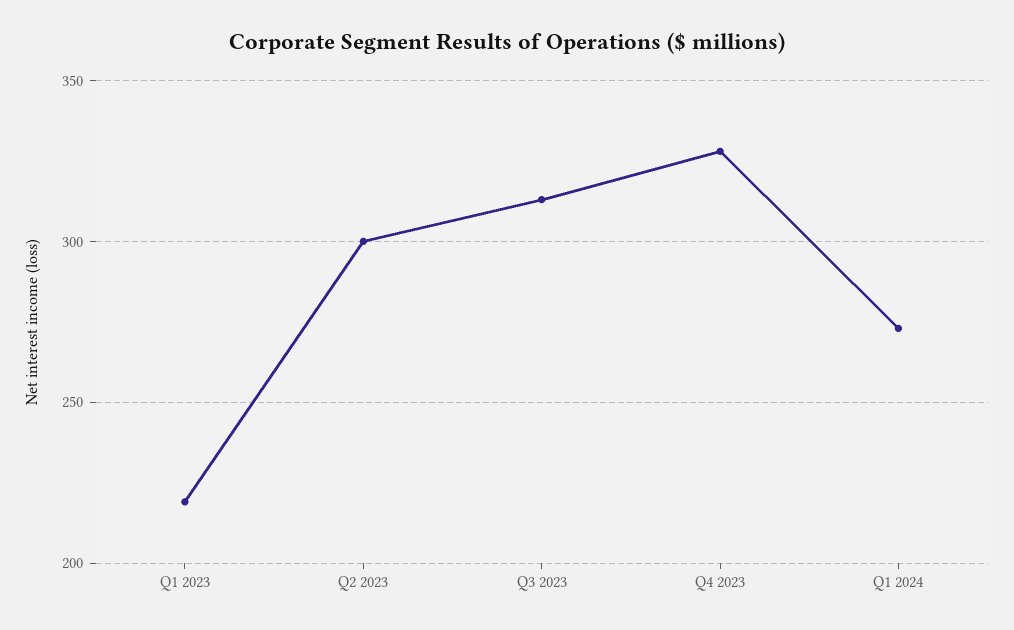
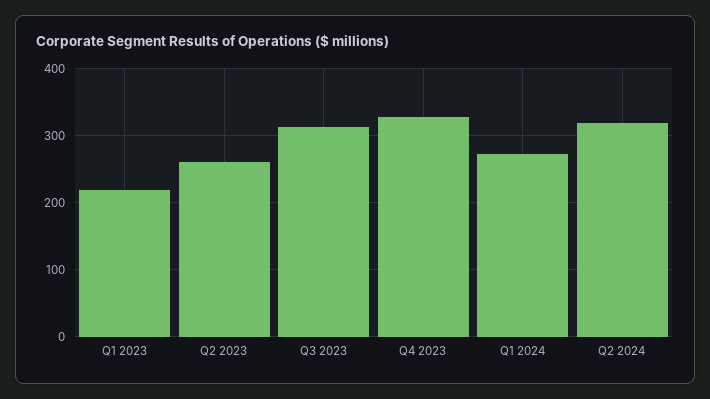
Q2 2023: 300 -> 260
Q2 2024: none -> 320

